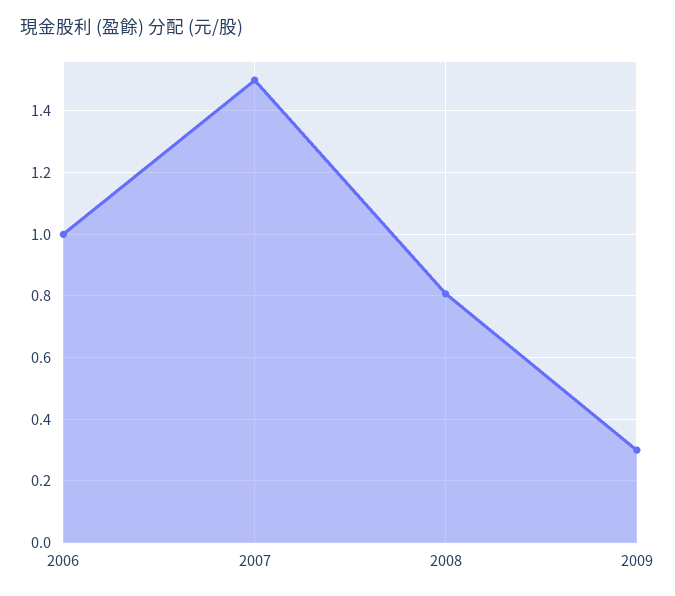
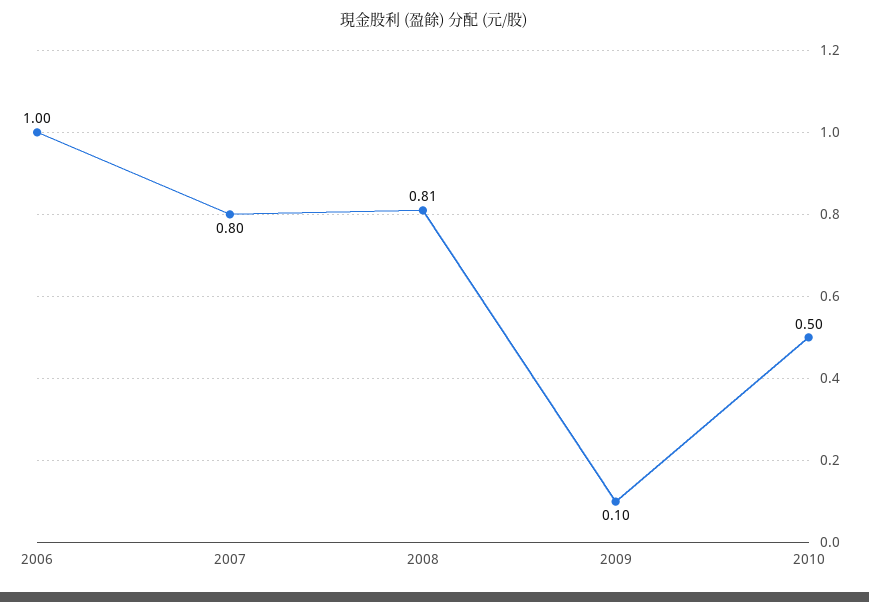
2007: 1.5 -> 0.8
2009: 0.3 -> 0.1
2010: none -> 0.5

